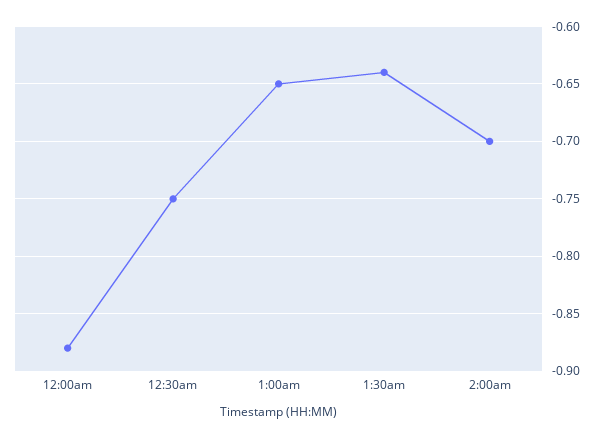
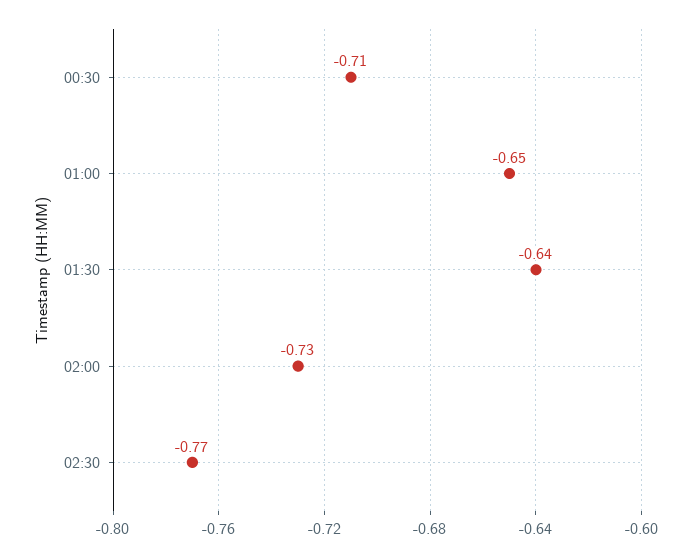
12:00am: -0.88 -> none
12:30am: -0.75 -> -0.71
2:00am: -0.7 -> -0.73
02:30: none -> -0.77

